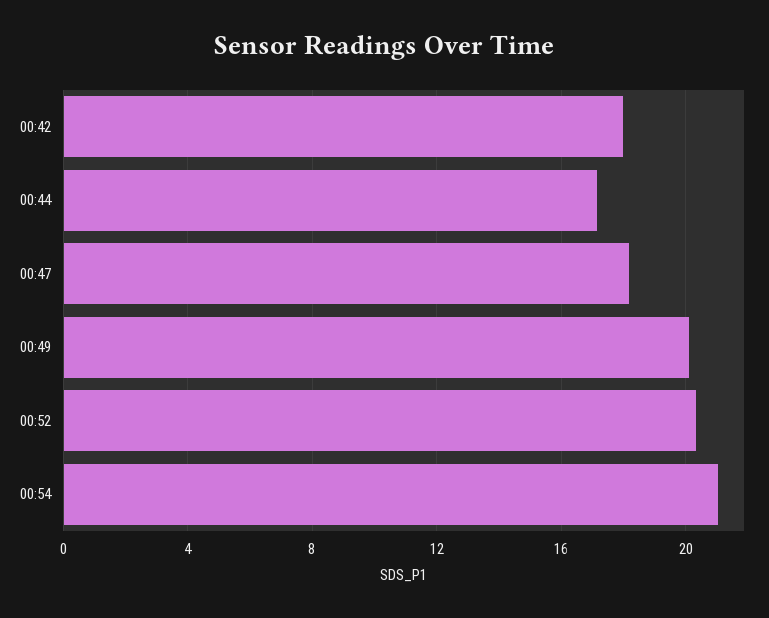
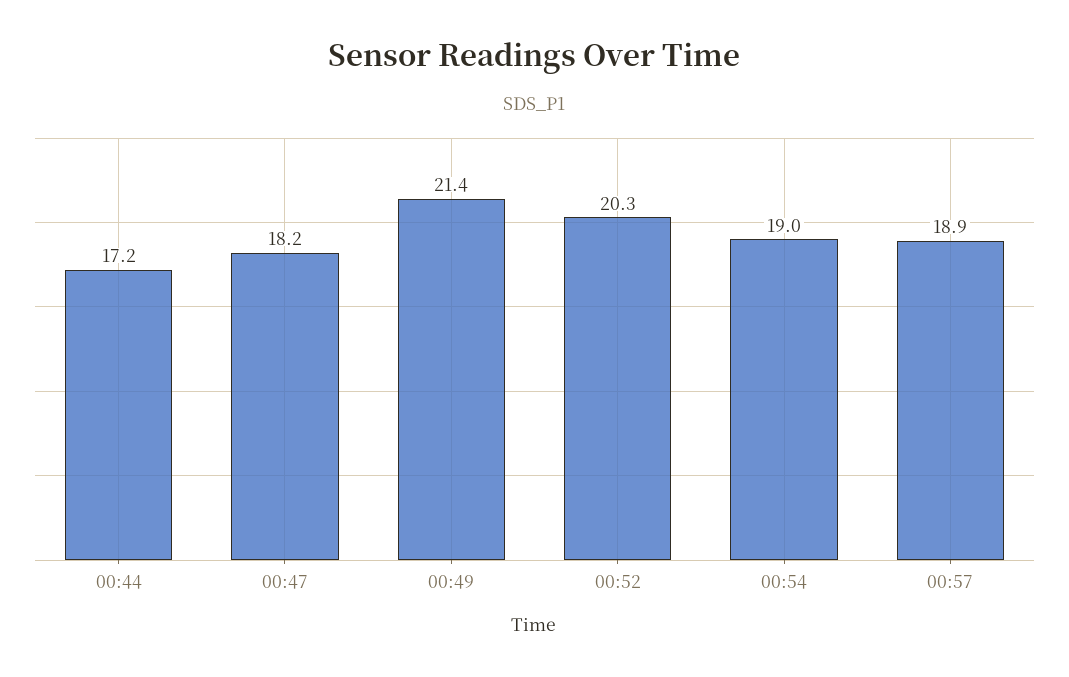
00:42: 18 -> none
00:49: 20 -> 21.4
00:54: 21 -> 19
00:57: none -> 18.9

